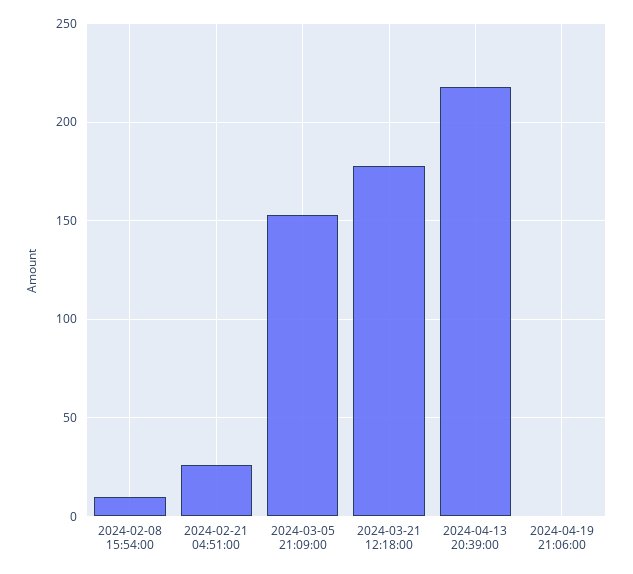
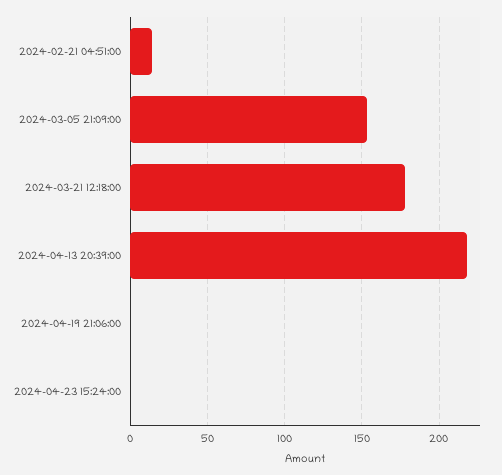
2024-02-08 15:54:00: 10 -> none
2024-02-21 04:51:00: 25 -> 15
2024-04-23 15:24:00: none -> 0

